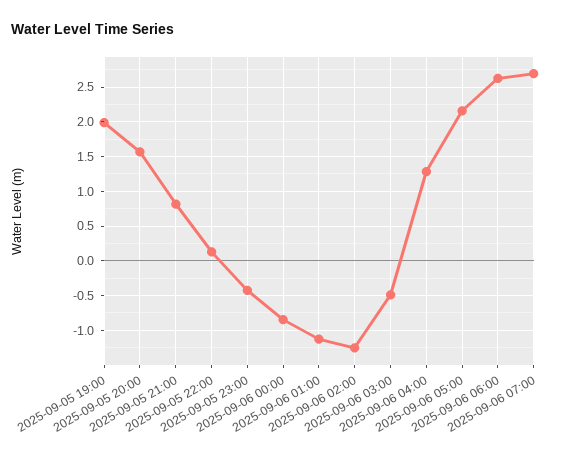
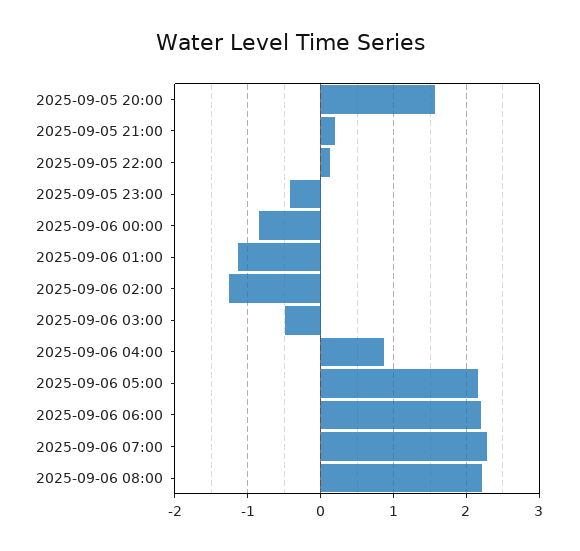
2025-09-05 19:00: 2 -> none
2025-09-05 21:00: 0.8 -> 0.2
2025-09-06 04:00: 1.3 -> 0.9
2025-09-06 06:00: 2.6 -> 2.2
2025-09-06 07:00: 2.7 -> 2.3
2025-09-06 08:00: none -> 2.2

